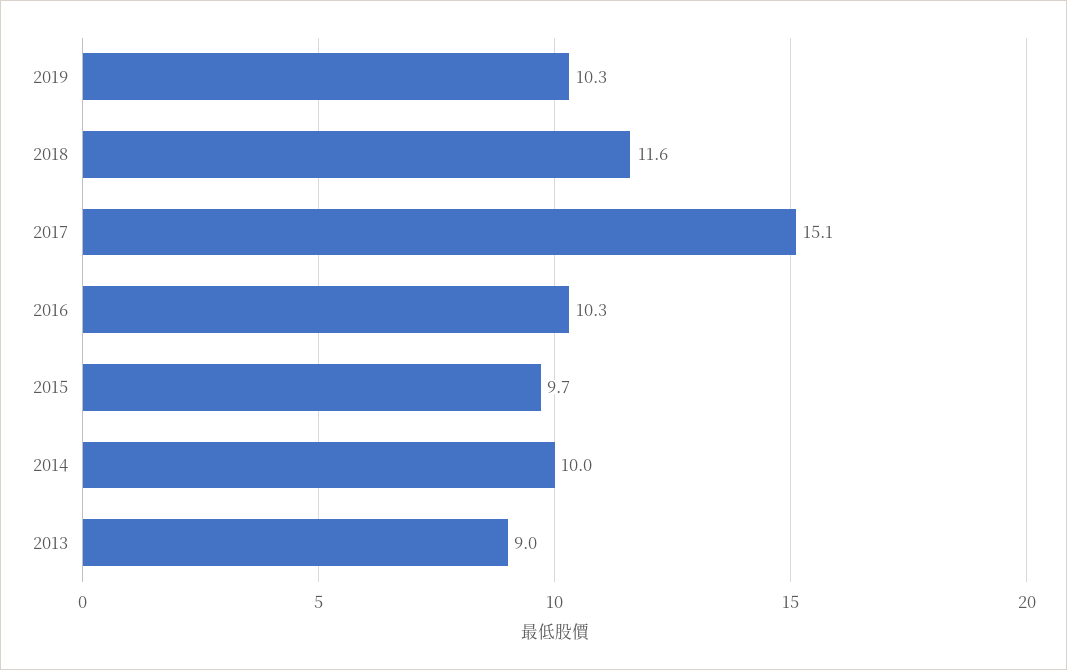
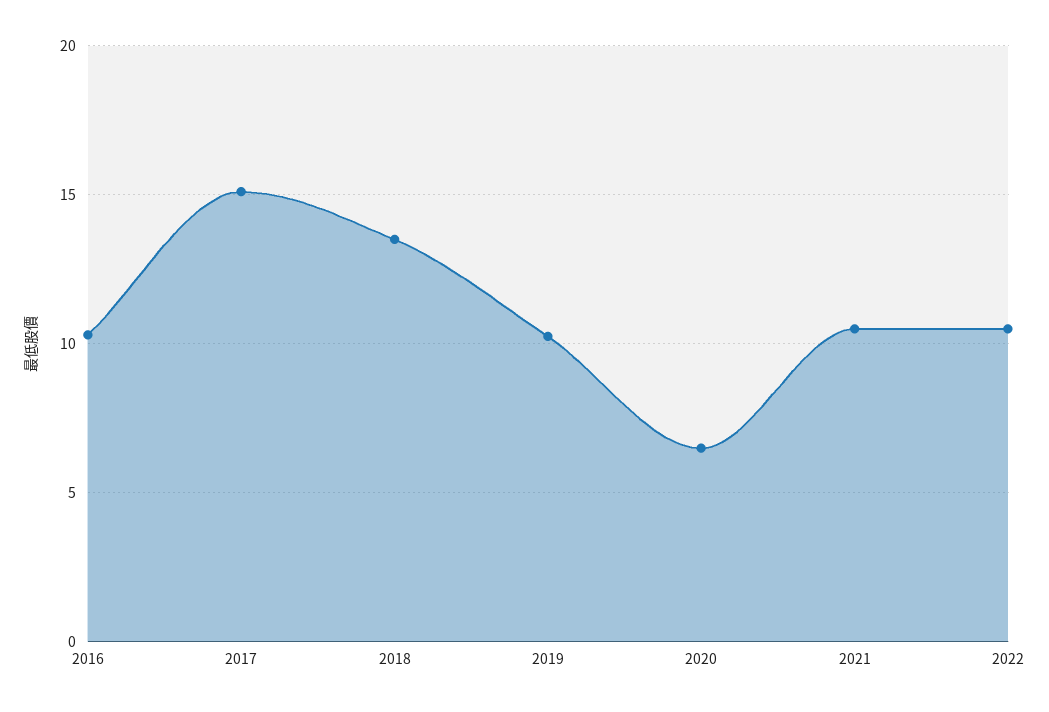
2018: 11.6 -> 13.5
2015: 9.7 -> none
2014: 10 -> none
2013: 9 -> none
2020: none -> 6.5
2021: none -> 10.5
2022: none -> 10.5

